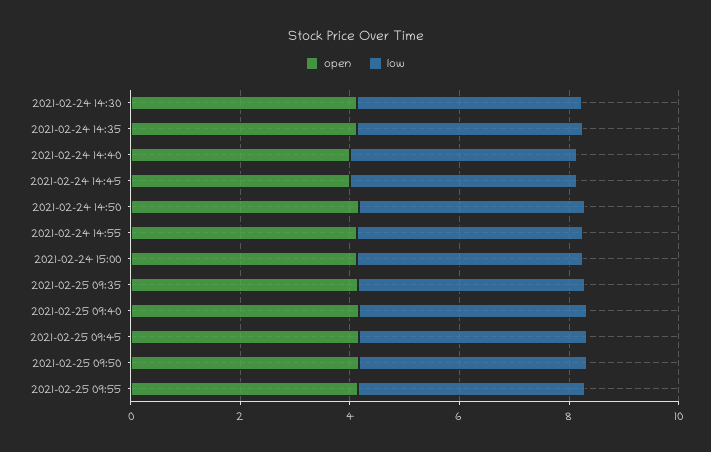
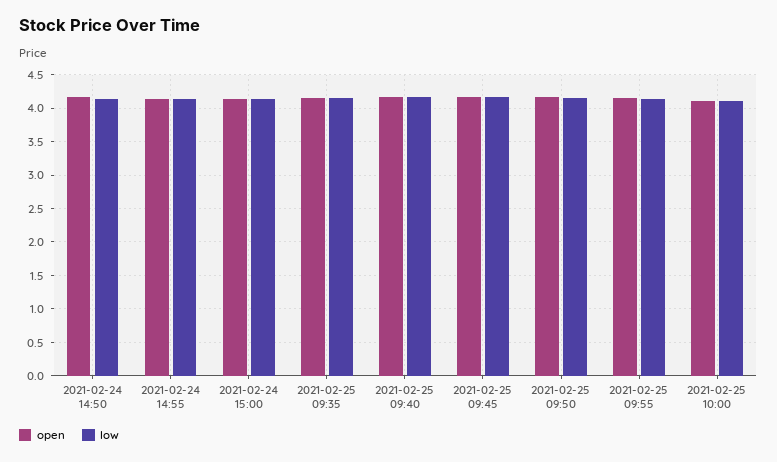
open, 2021-02-24 14:30: 4 -> none
low, 2021-02-24 14:30: 4 -> none
open, 2021-02-24 14:35: 4 -> none
low, 2021-02-24 14:35: 4 -> none
open, 2021-02-24 14:40: 4 -> none
low, 2021-02-24 14:40: 4 -> none
open, 2021-02-24 14:45: 4 -> none
low, 2021-02-24 14:45: 4 -> none
open, 2021-02-25 10:00: none -> 4.1
low, 2021-02-25 10:00: none -> 4.1

